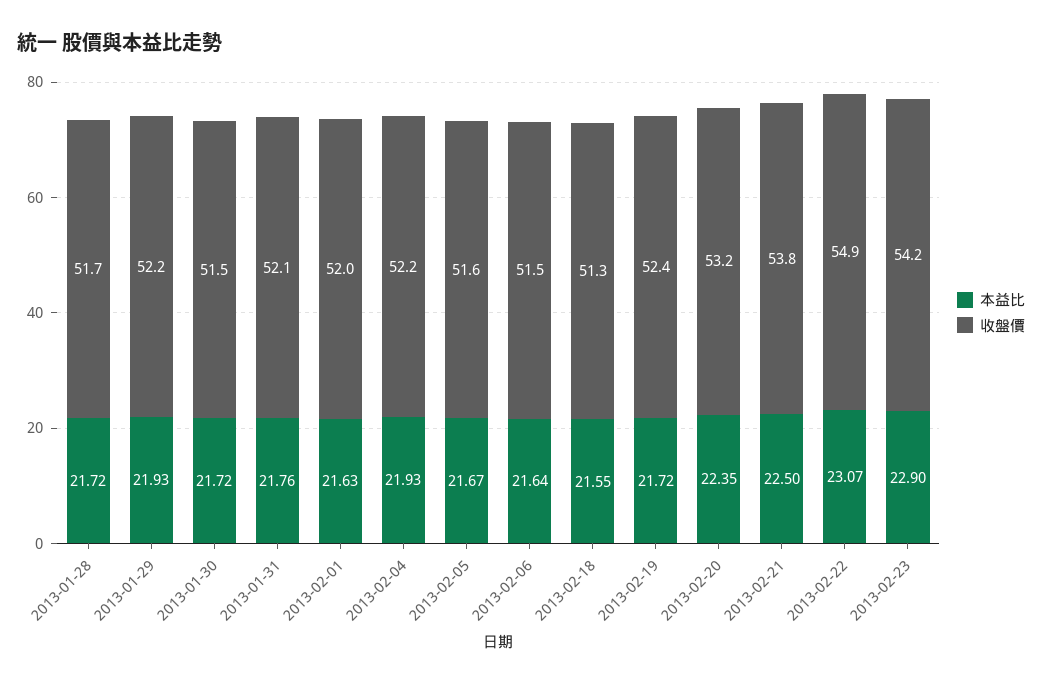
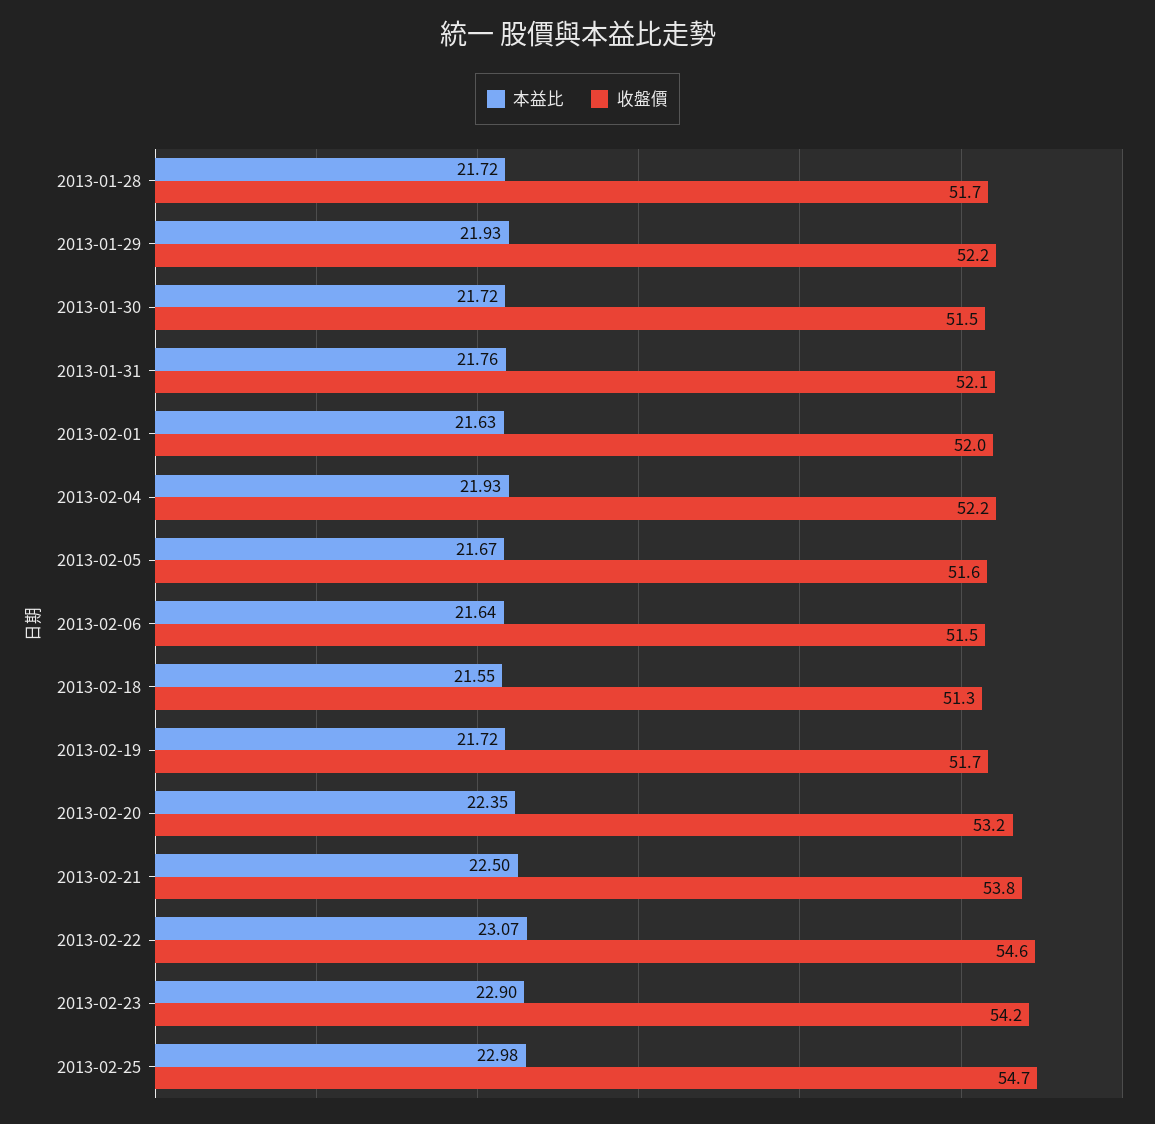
收盤價, 2013-02-19: 52.4 -> 51.7
收盤價, 2013-02-22: 54.9 -> 54.6
本益比, 2013-02-25: none -> 22.98
收盤價, 2013-02-25: none -> 54.7

